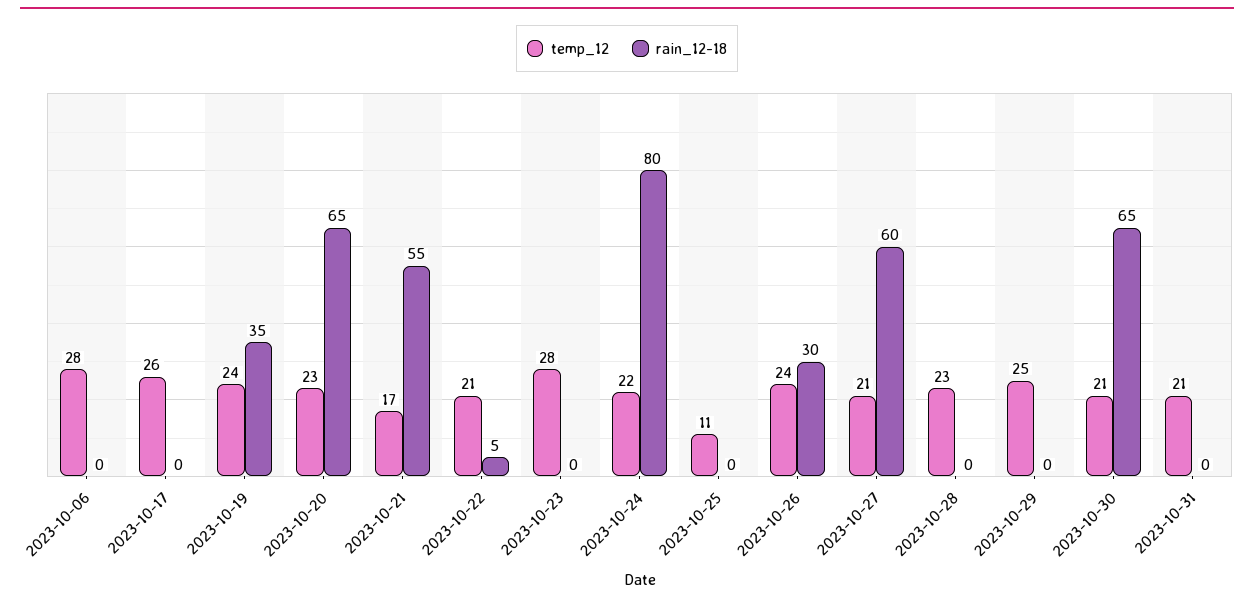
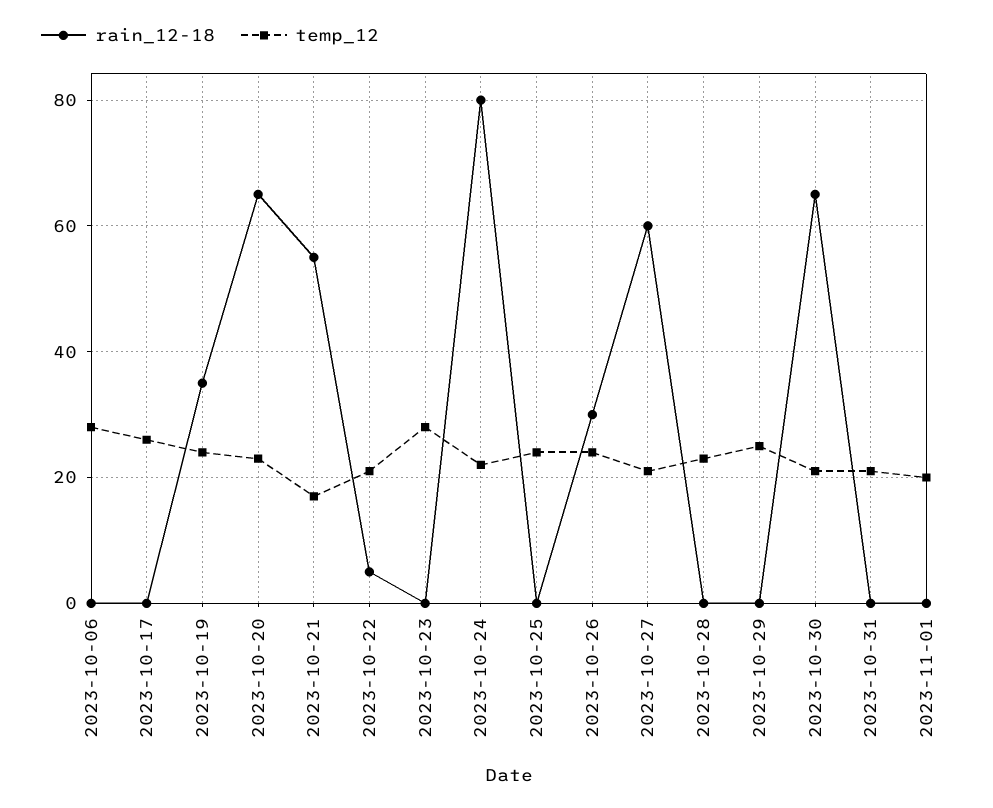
temp_12, 2023-10-25: 11 -> 25
rain_12-18, 2023-11-01: none -> 0
temp_12, 2023-11-01: none -> 20

